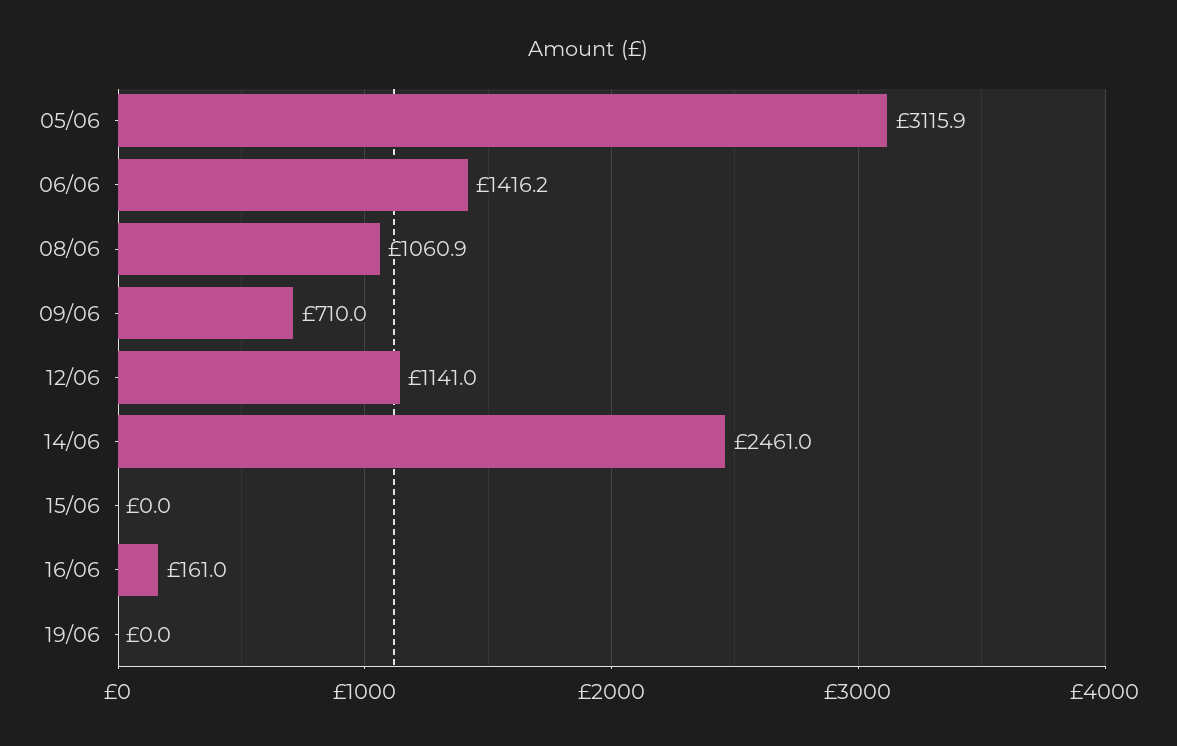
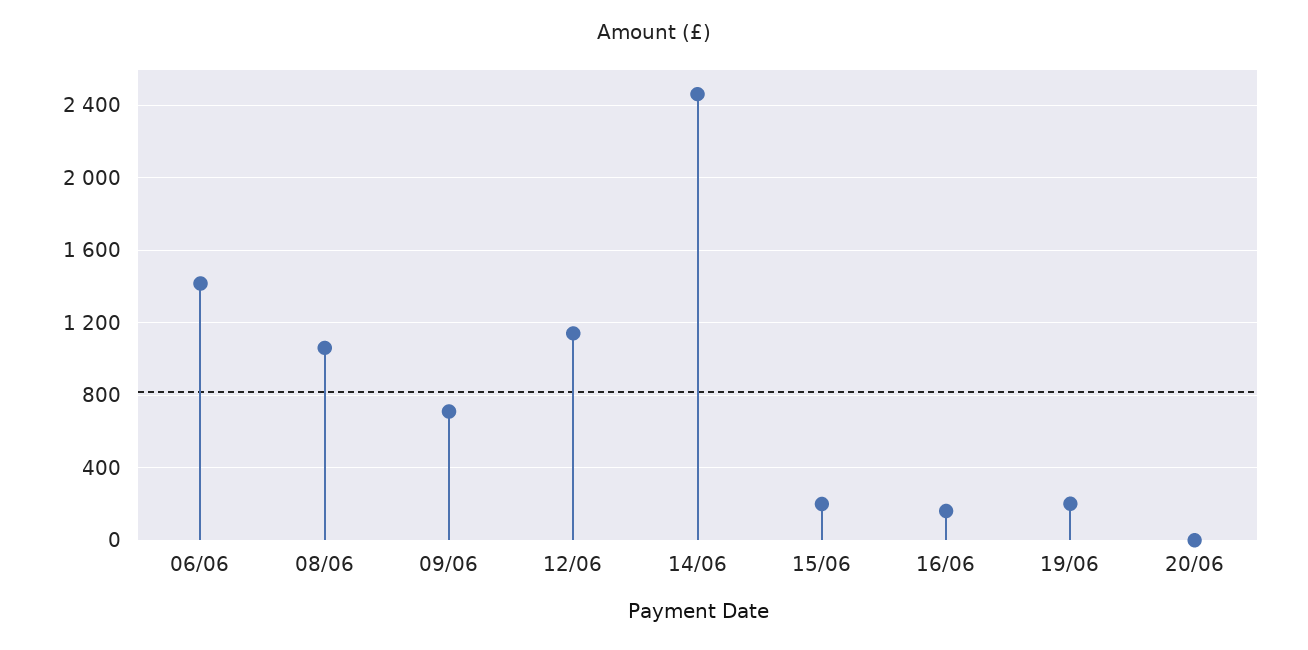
05/06: 3115.9 -> none
15/06: 0 -> 200
19/06: 0 -> 200
20/06: none -> 0

